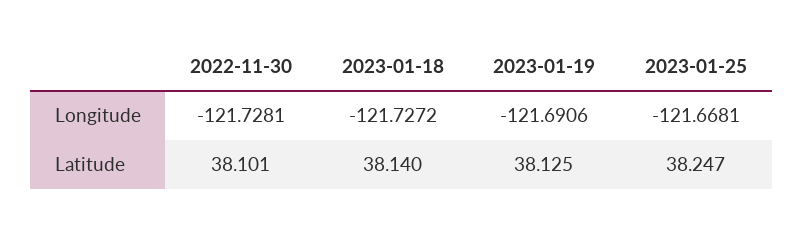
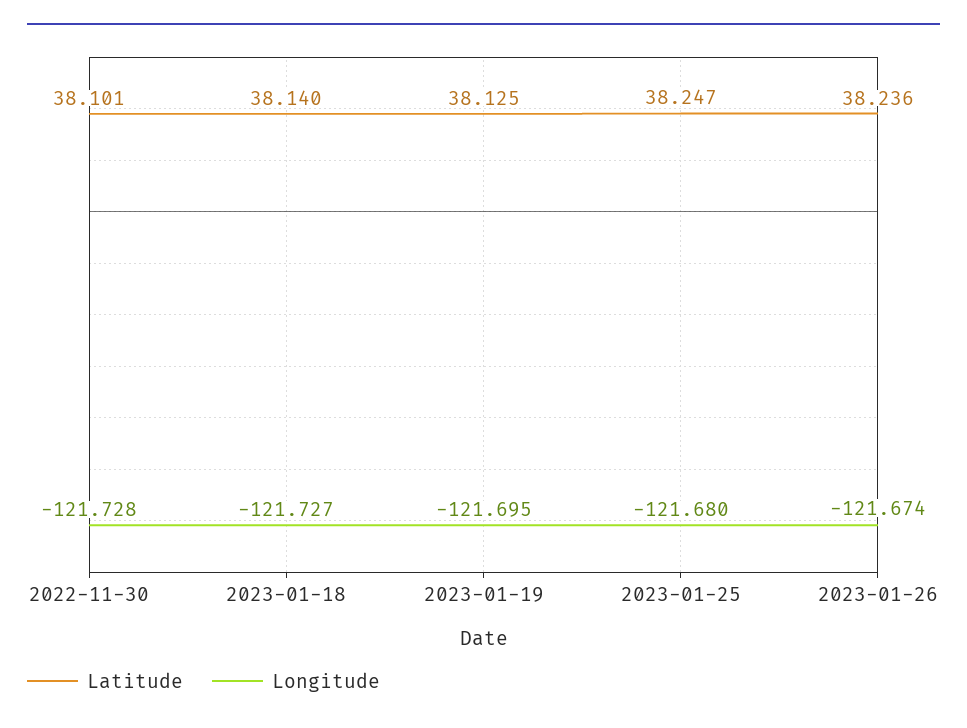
Longitude, 2023-01-19: -121.6906 -> -121.695
Longitude, 2023-01-25: -121.6681 -> -121.68
Latitude, 2023-01-26: none -> 38.236
Longitude, 2023-01-26: none -> -121.674

